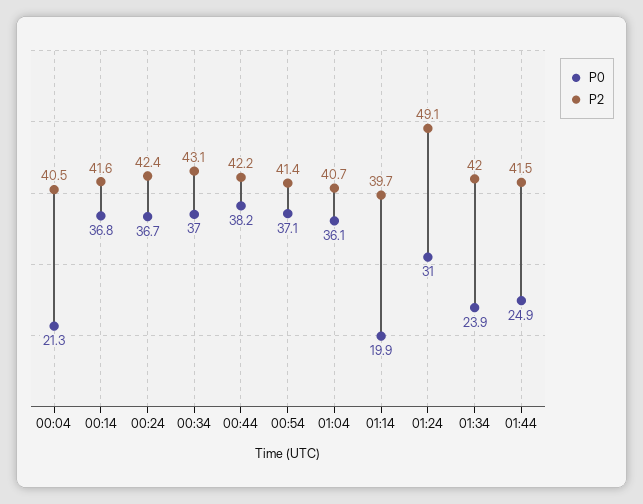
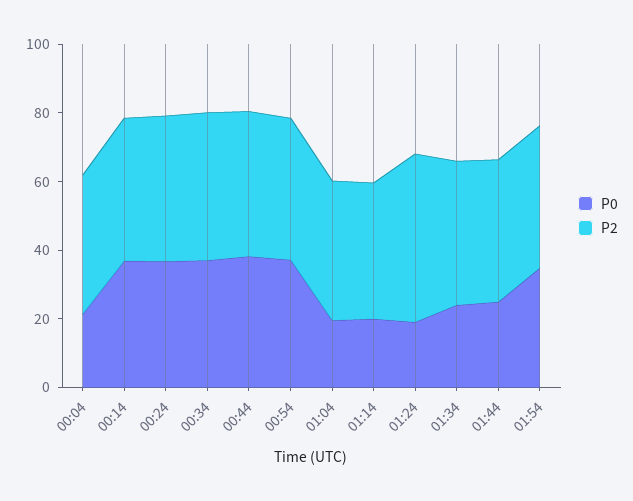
P0, 01:04: 36.1 -> 20
P0, 01:24: 31 -> 20
P0, 01:54: none -> 35
P2, 01:54: none -> 40

